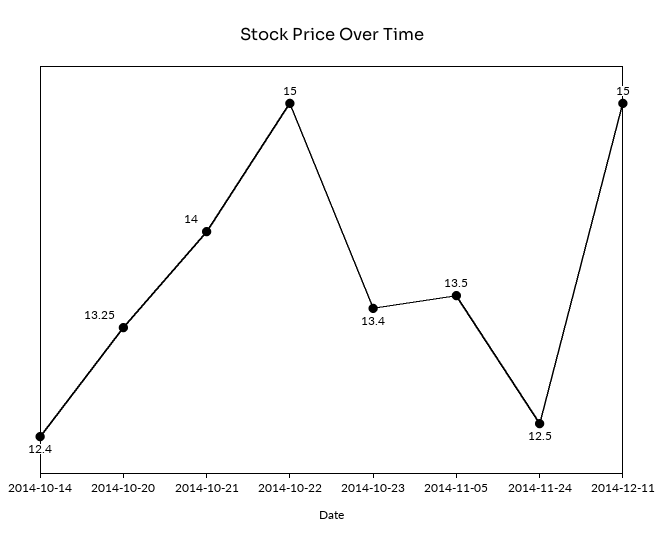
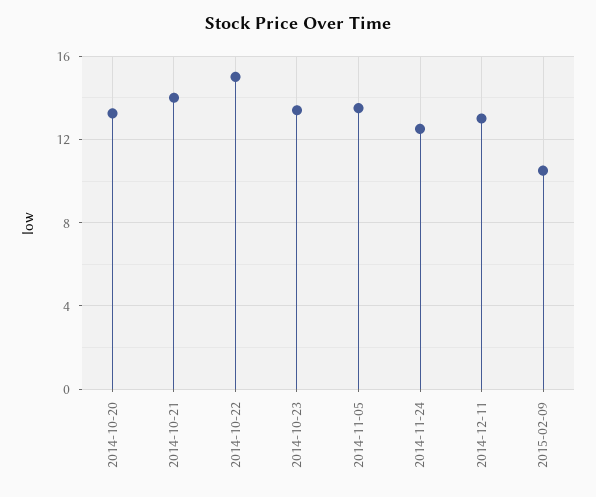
2014-10-14: 12.4 -> none
2014-12-11: 15 -> 13
2015-02-09: none -> 10.5

